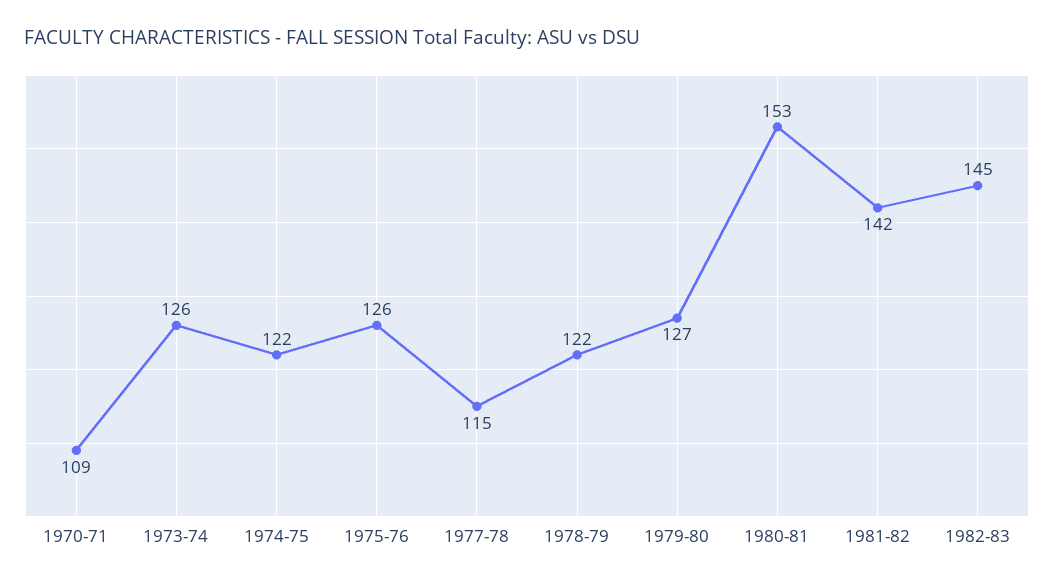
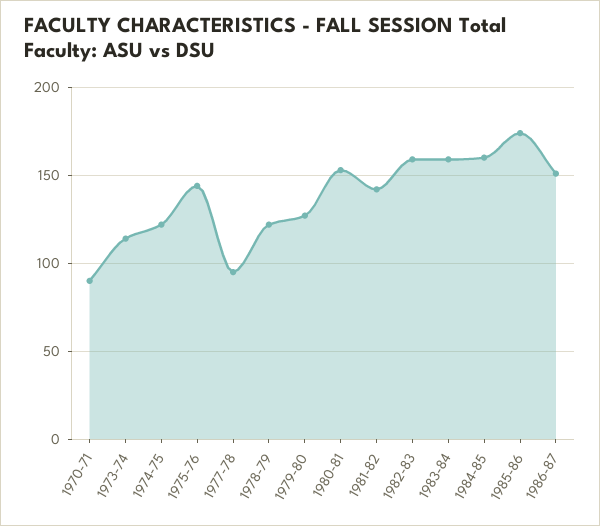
1970-71: 109 -> 90
1973-74: 126 -> 115
1975-76: 126 -> 145
1977-78: 115 -> 95
1982-83: 145 -> 160
1983-84: none -> 160
1984-85: none -> 160
1985-86: none -> 175
1986-87: none -> 150

